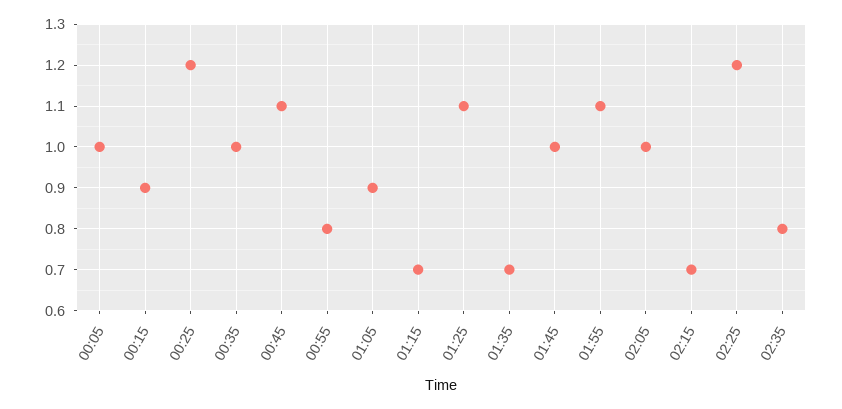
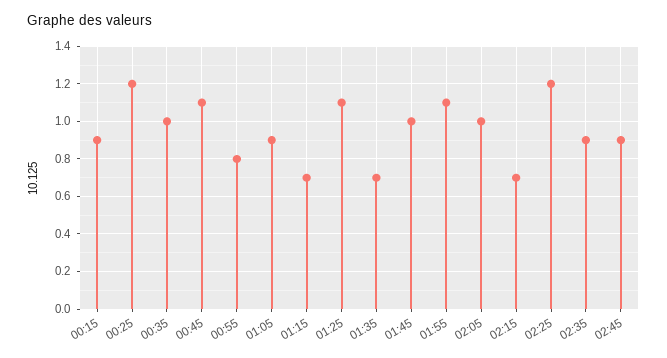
00:05: 1 -> none
02:35: 0.8 -> 0.9
02:45: none -> 0.9

